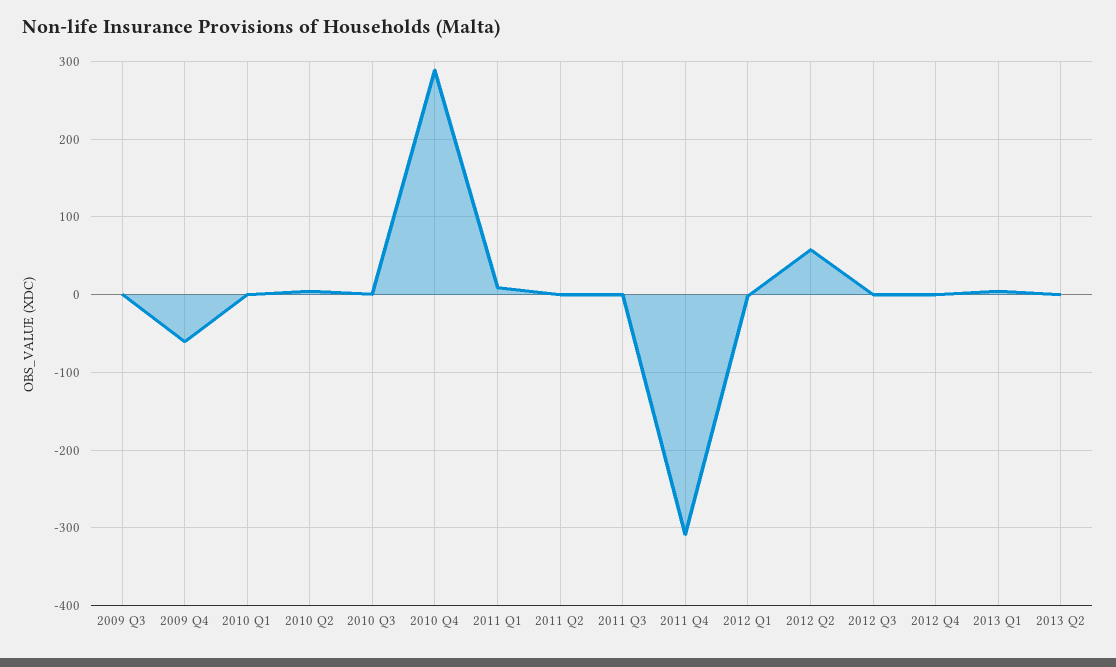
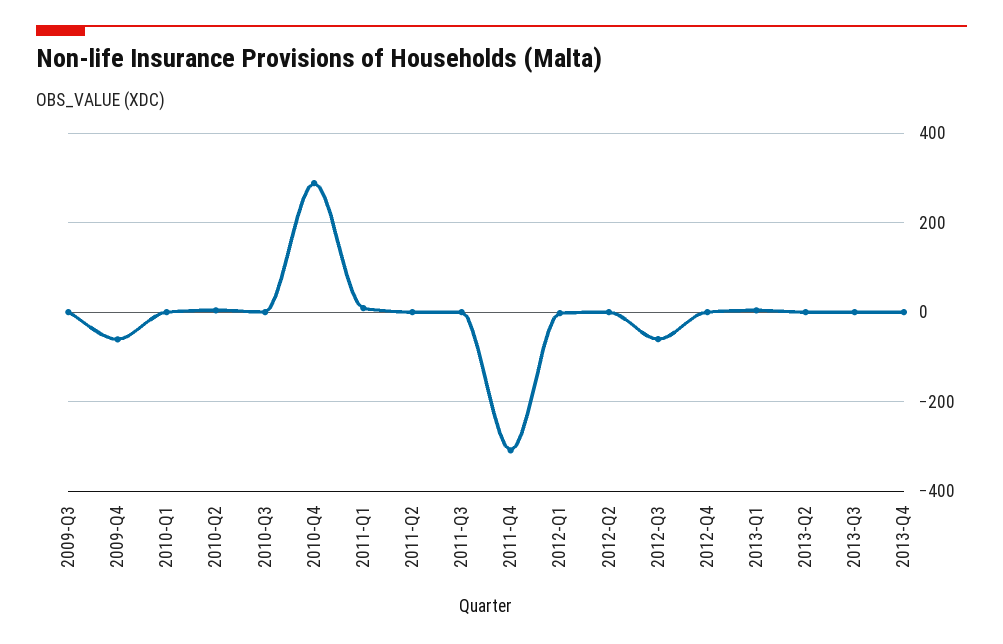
2012 Q2: 60 -> 0
2012 Q3: 0 -> -60
2013-Q3: none -> 0
2013-Q4: none -> 0

